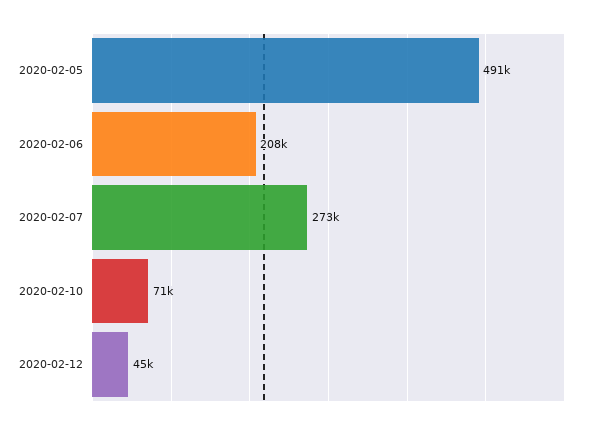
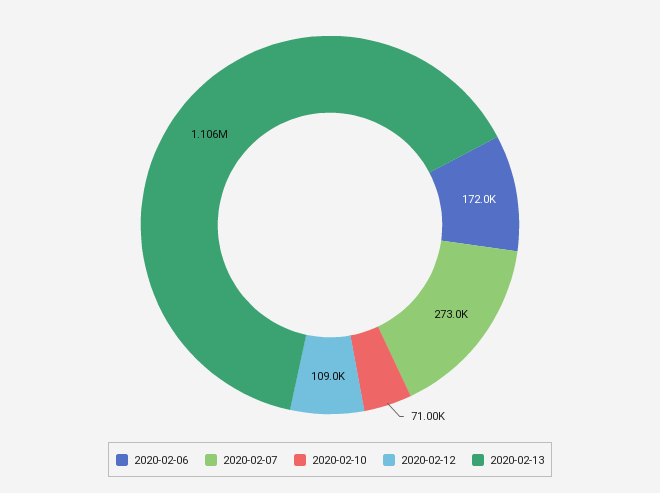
2020-02-05: 491000 -> none
2020-02-06: 208000 -> 172000
2020-02-12: 45000 -> 109000
2020-02-13: none -> 1106000

